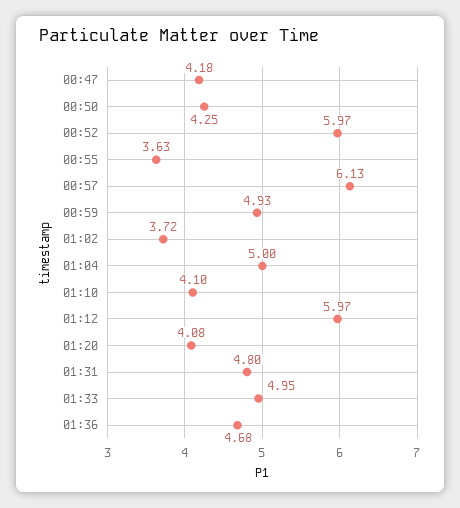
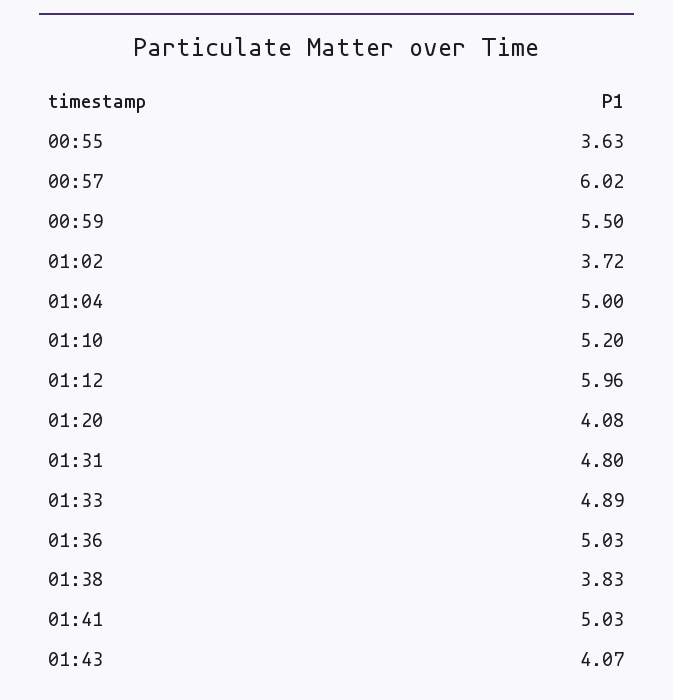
00:47: 4.18 -> none
00:50: 4.25 -> none
00:52: 5.97 -> none
00:57: 6.13 -> 6.02
00:59: 4.93 -> 5.5
01:10: 4.1 -> 5.2
01:12: 5.97 -> 5.96
01:33: 4.95 -> 4.89
01:36: 4.68 -> 5.03
01:38: none -> 3.83
01:41: none -> 5.03
01:43: none -> 4.07

